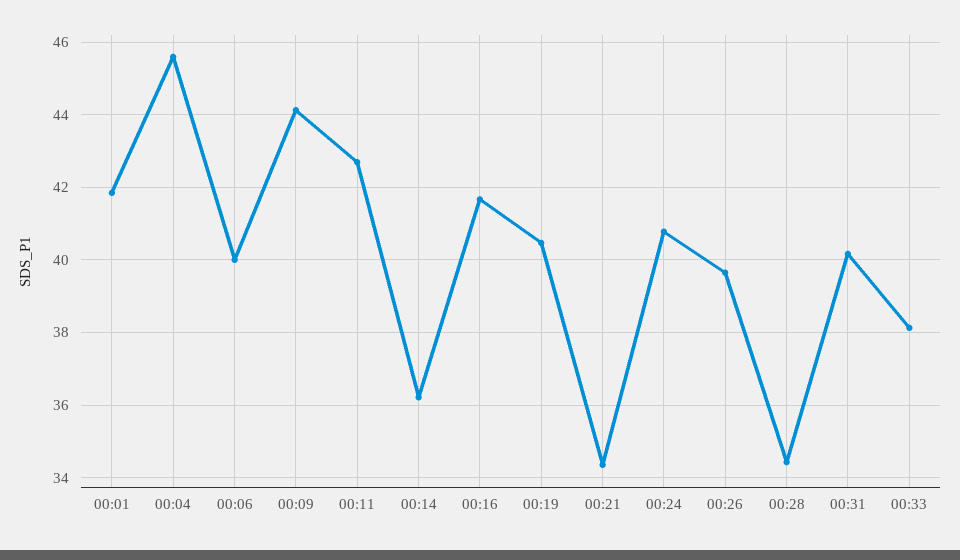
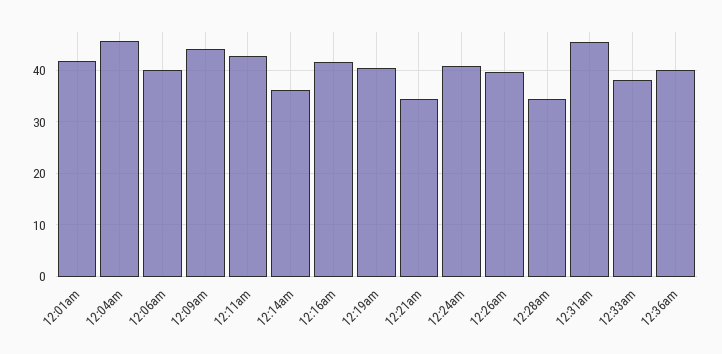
00:31: 40.2 -> 46
12:36am: none -> 40

